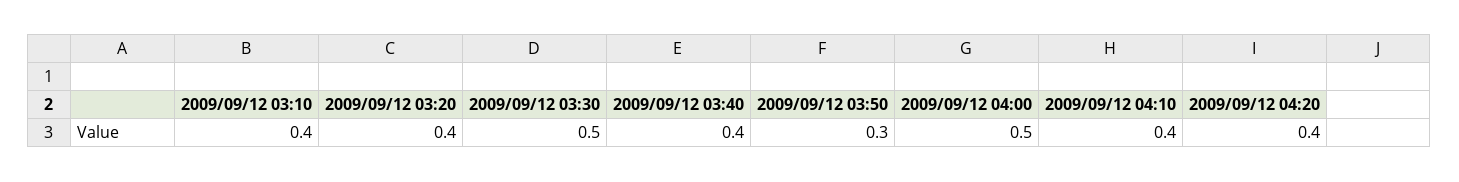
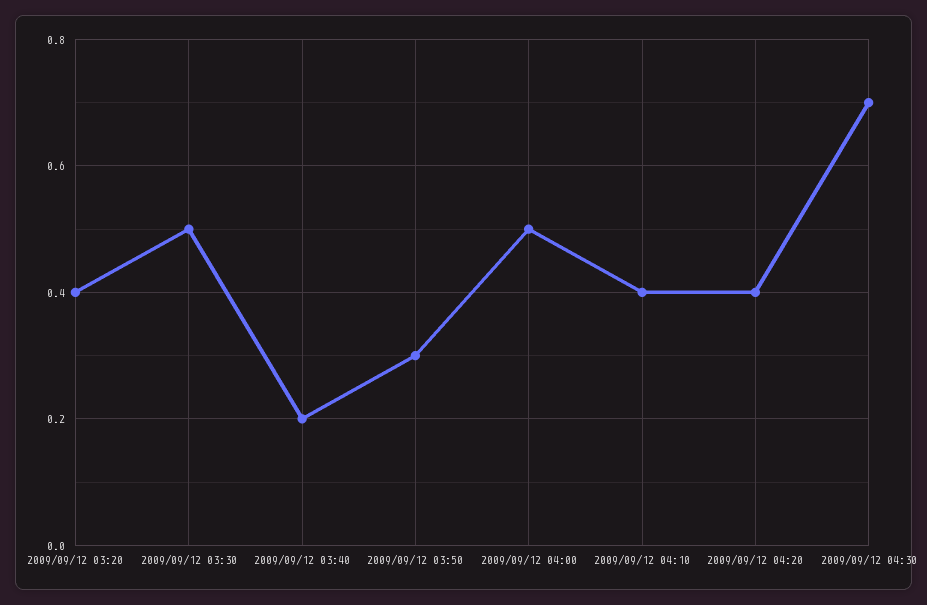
2009/09/12 03:10: 0.4 -> none
2009/09/12 03:40: 0.4 -> 0.2
2009/09/12 04:30: none -> 0.7

